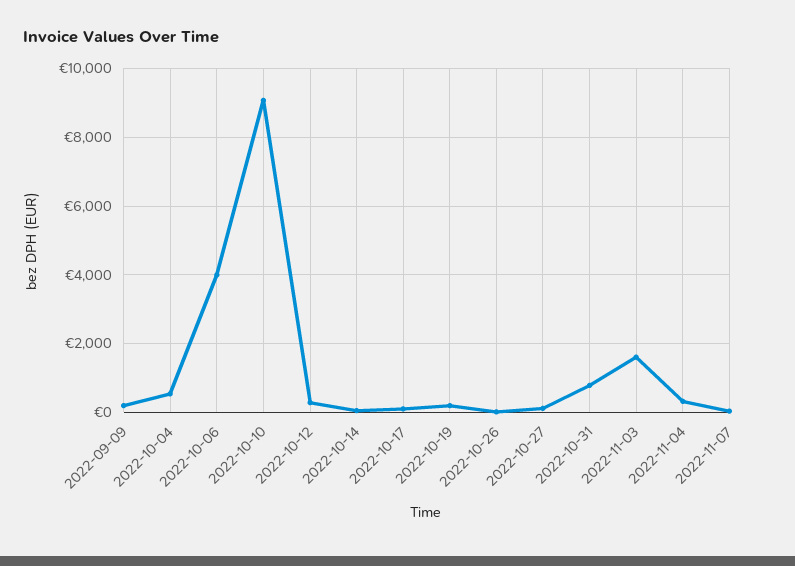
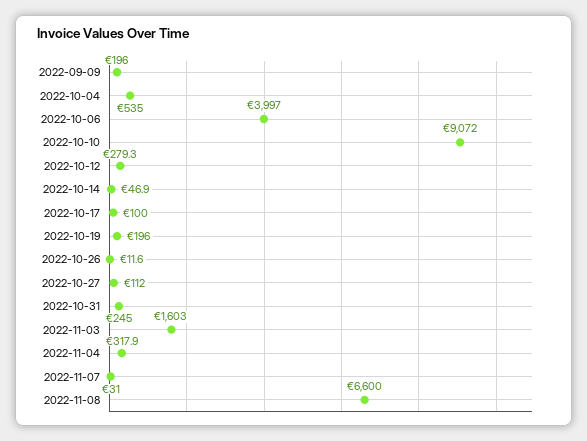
2022-10-31: 800 -> 245
2022-11-08: none -> 6600

